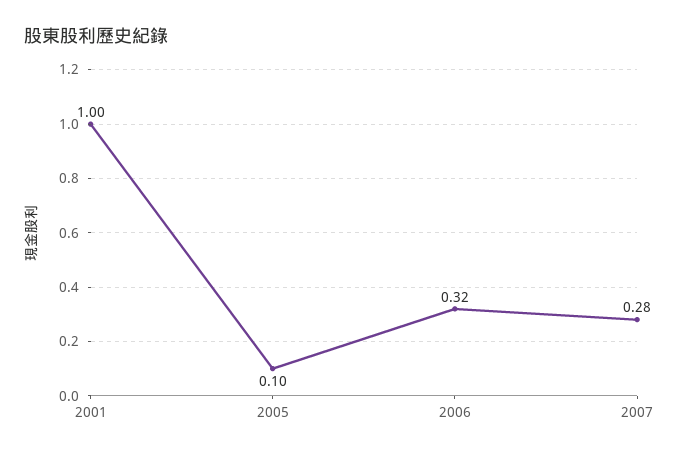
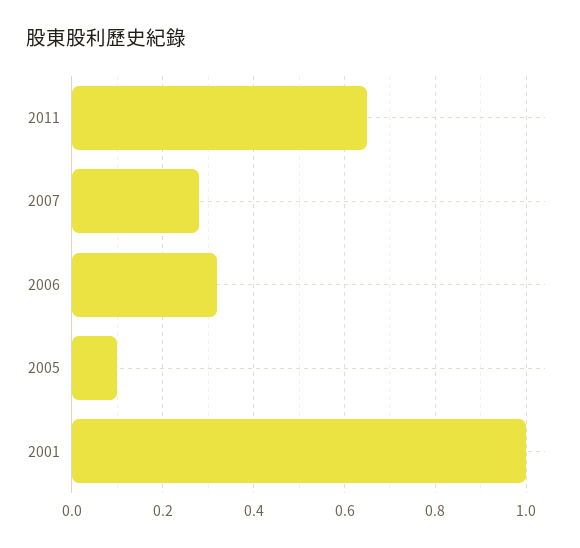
2011: none -> 0.65

